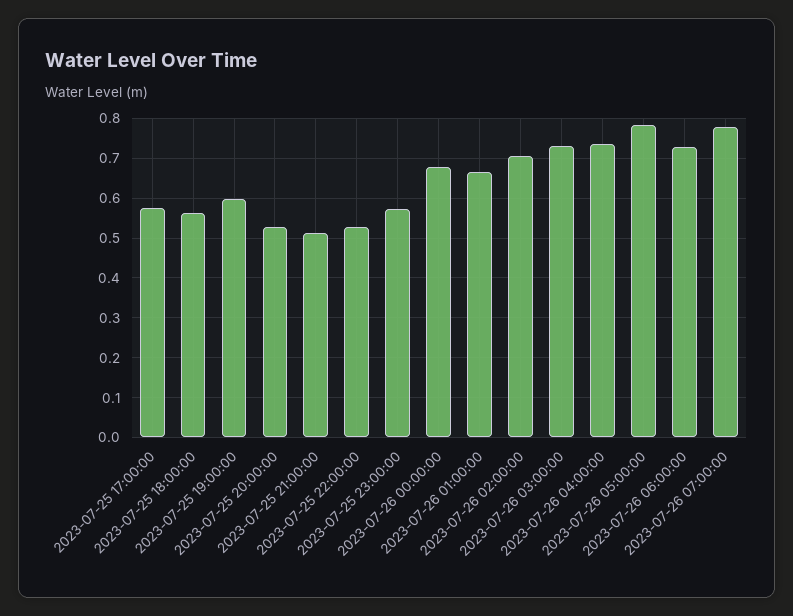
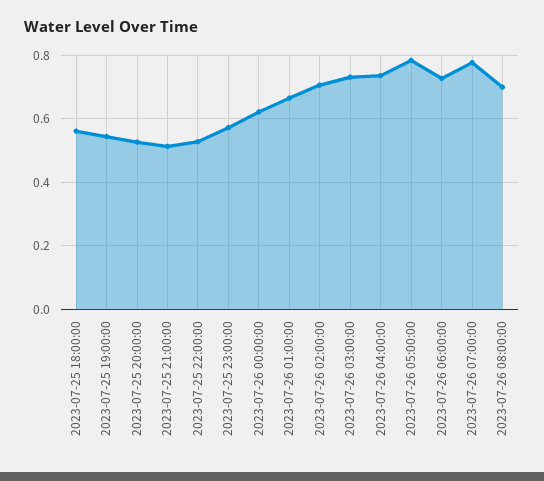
2023-07-25 17:00:00: 0.58 -> none
2023-07-25 19:00:00: 0.6 -> 0.54
2023-07-26 00:00:00: 0.68 -> 0.62
2023-07-26 08:00:00: none -> 0.7

